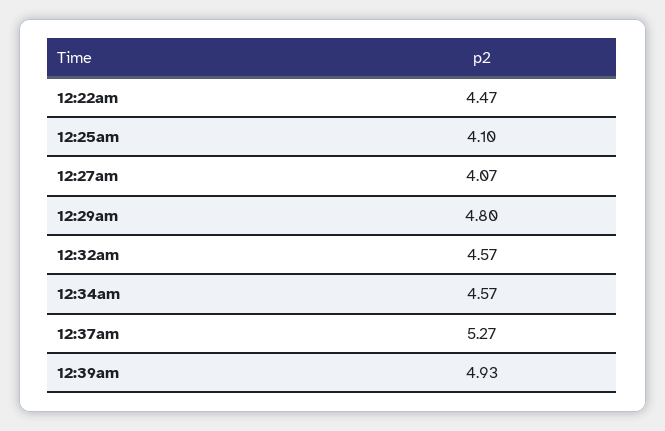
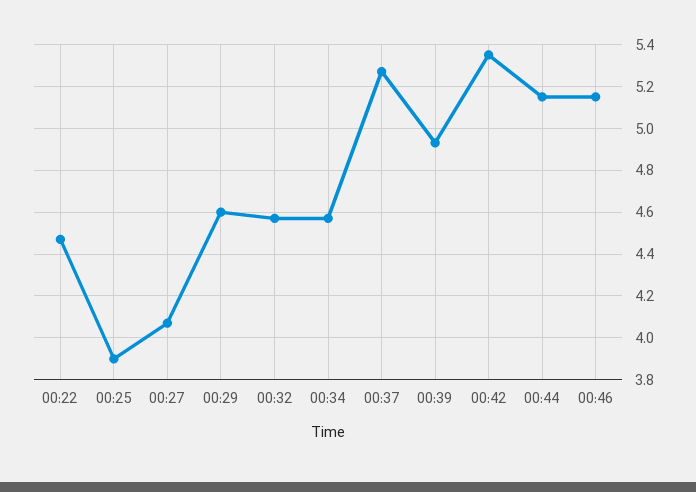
12:25am: 4.1 -> 3.9
12:29am: 4.8 -> 4.6
00:42: none -> 5.35
00:44: none -> 5.15
00:46: none -> 5.15

